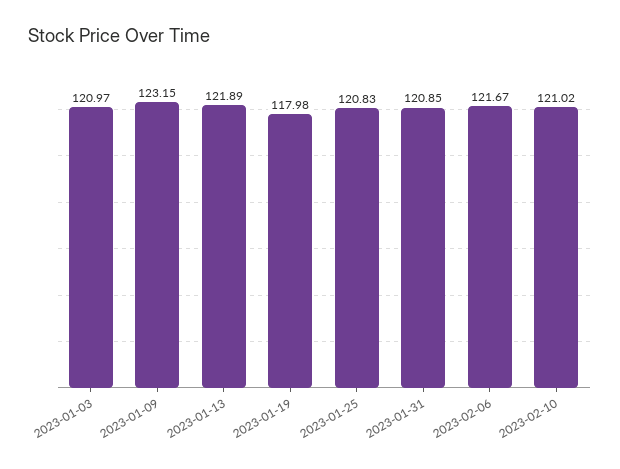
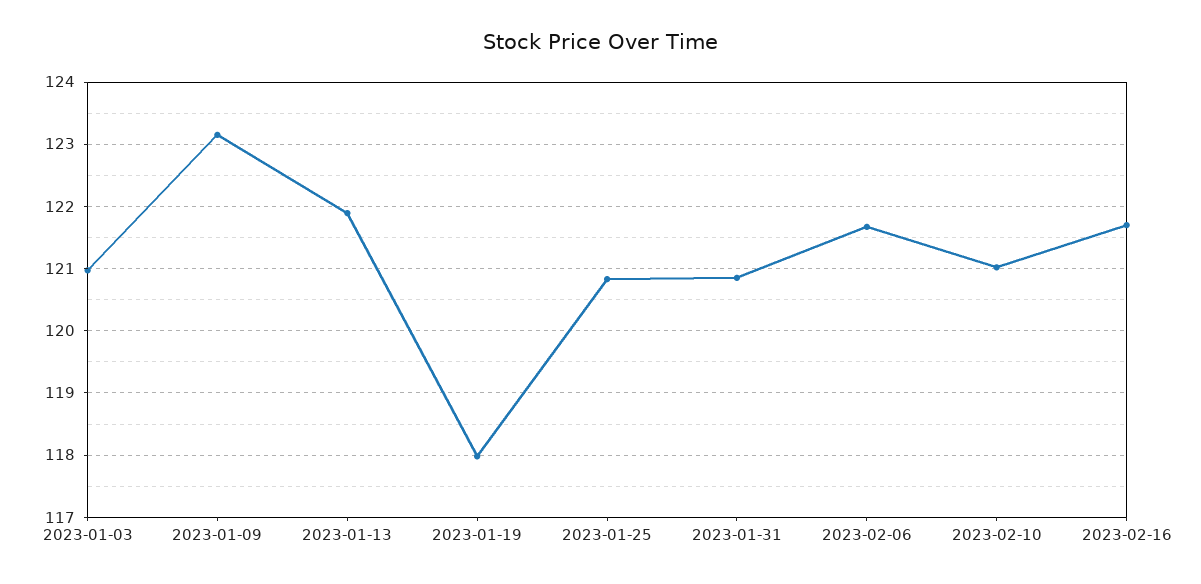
2023-02-16: none -> 121.7

